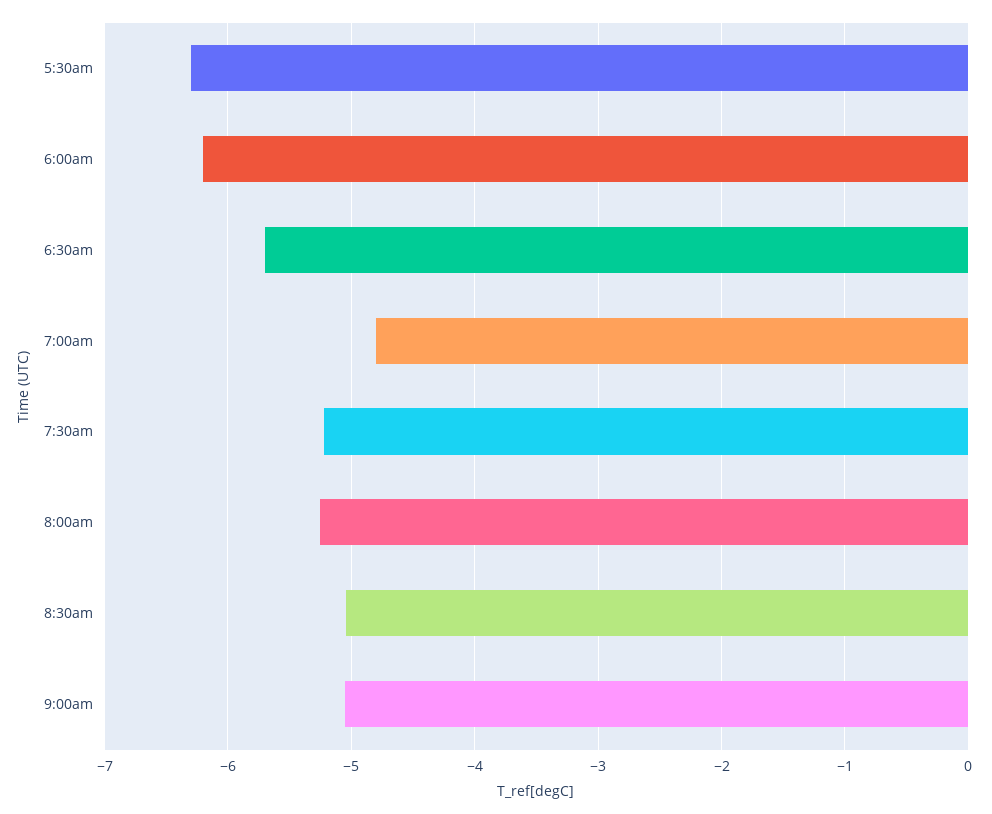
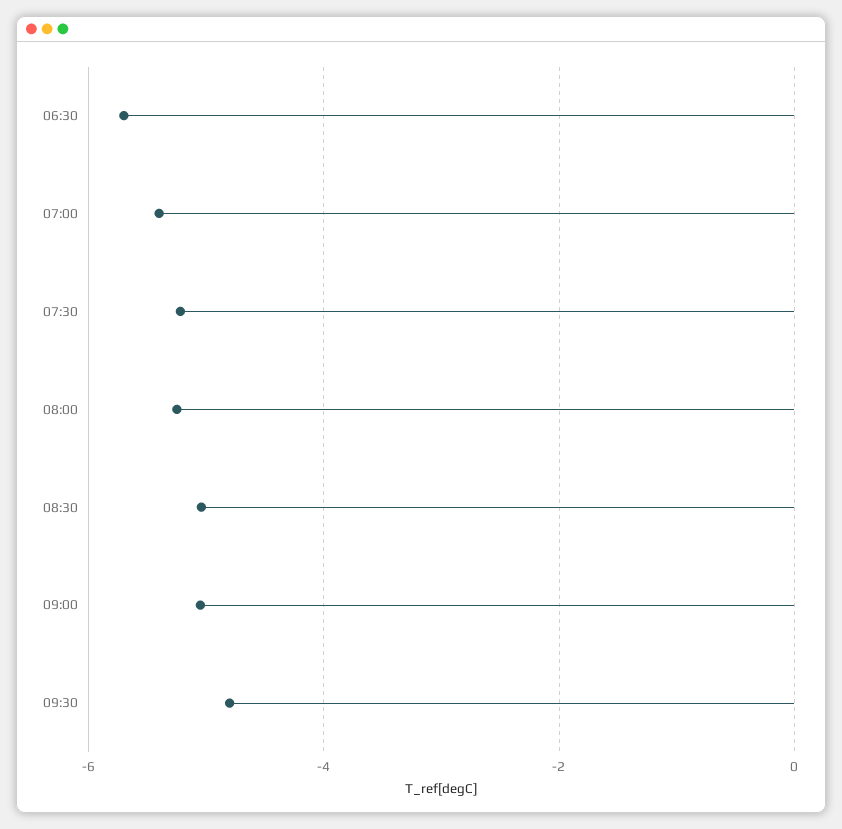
5:30am: -6.3 -> none
6:00am: -6.2 -> none
7:00am: -4.8 -> -5.4
09:30: none -> -4.8

